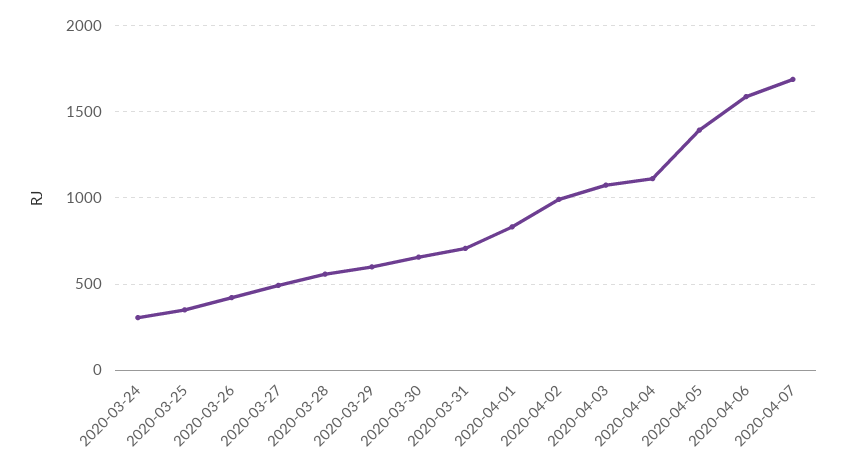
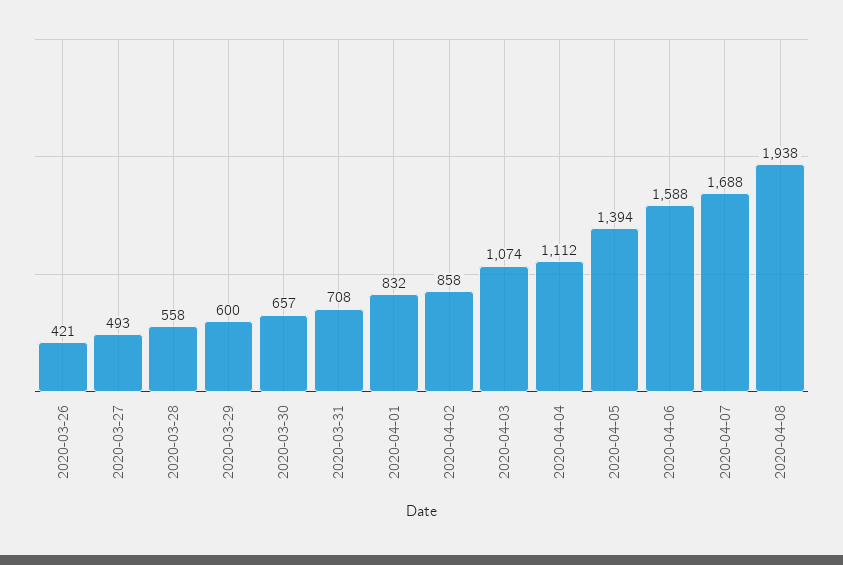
2020-03-24: 300 -> none
2020-03-25: 350 -> none
2020-04-02: 1000 -> 858
2020-04-08: none -> 1938

